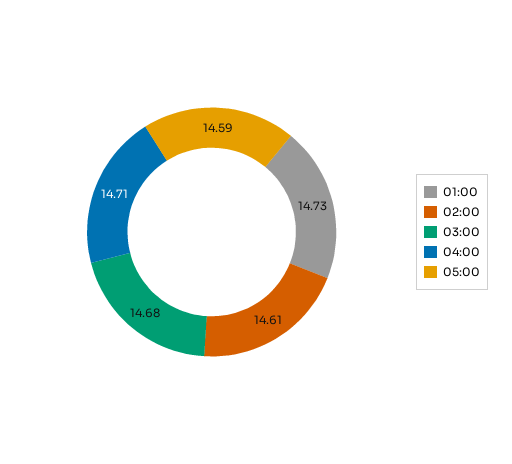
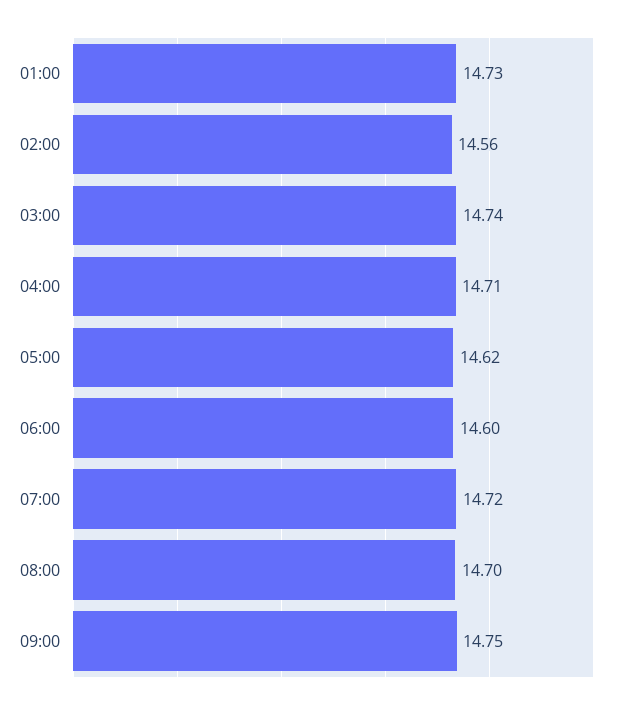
02:00: 14.61 -> 14.56
03:00: 14.68 -> 14.74
05:00: 14.59 -> 14.62
06:00: none -> 14.6
07:00: none -> 14.72
08:00: none -> 14.7
09:00: none -> 14.75

